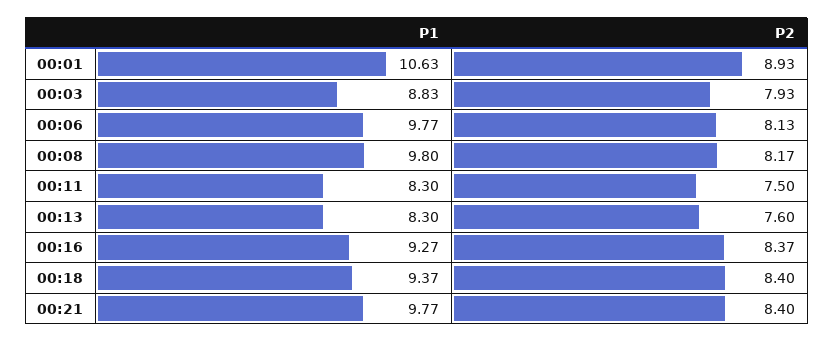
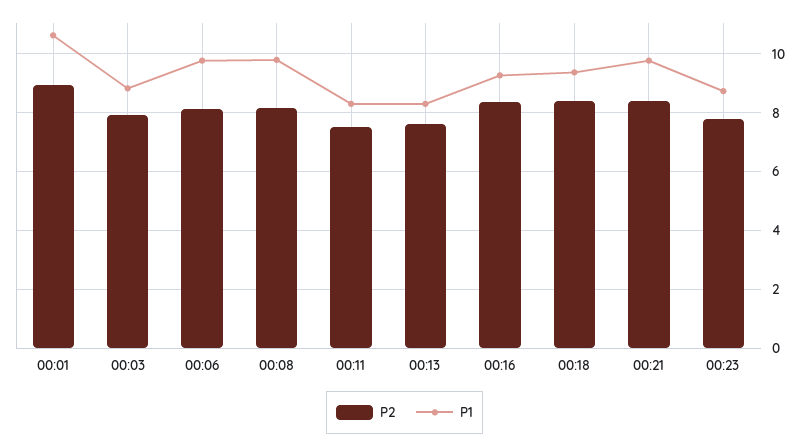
P2, 00:23: none -> 7.75
P1, 00:23: none -> 8.75

